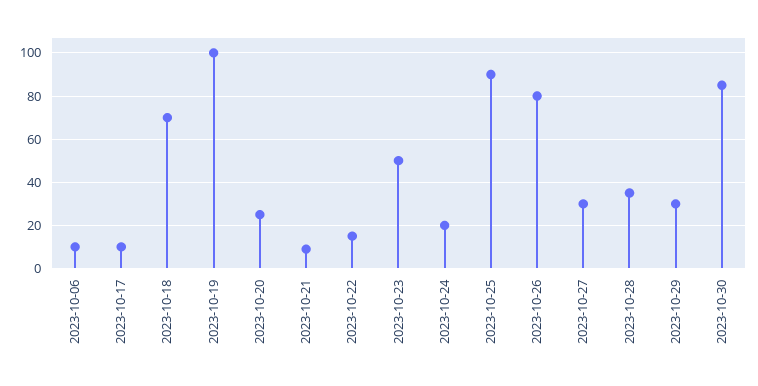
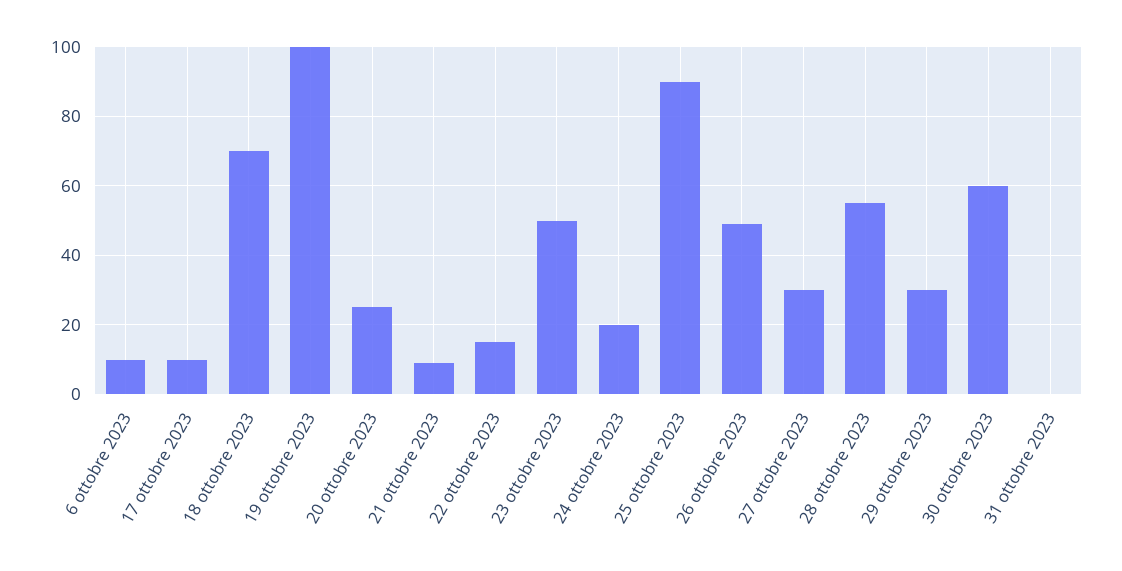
2023-10-26: 80 -> 50
2023-10-28: 35 -> 55
2023-10-30: 85 -> 60
31 ottobre 2023: none -> 0

